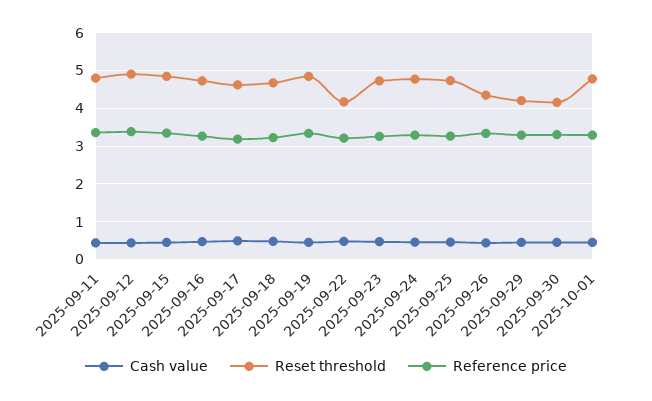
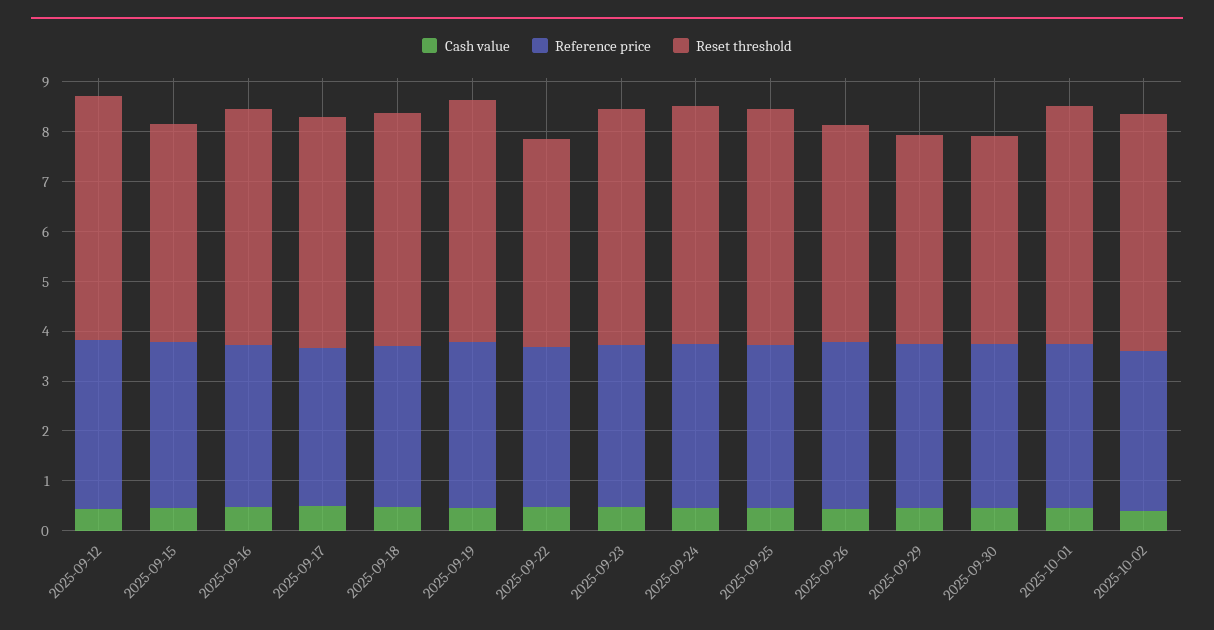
Cash value, 2025-09-11: 0.4 -> none
Reset threshold, 2025-09-11: 4.8 -> none
Reference price, 2025-09-11: 3.4 -> none
Reset threshold, 2025-09-15: 4.8 -> 4.4
Cash value, 2025-10-02: none -> 0.4
Reference price, 2025-10-02: none -> 3.2
Reset threshold, 2025-10-02: none -> 4.8

